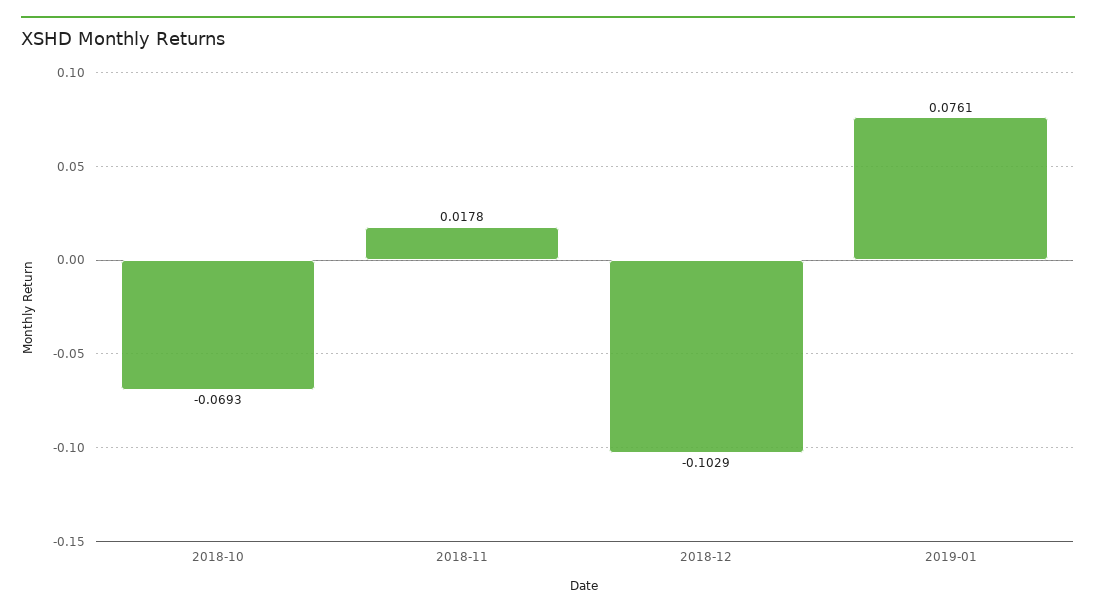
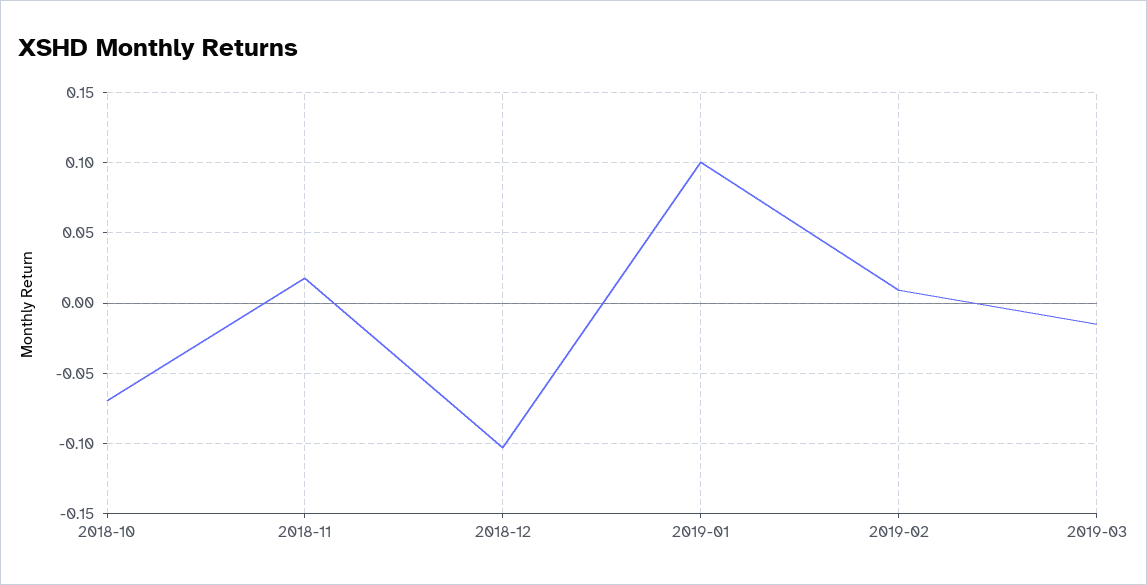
2019-01: 0.0761 -> 0.1
2019-02: none -> 0.01
2019-03: none -> -0.015

